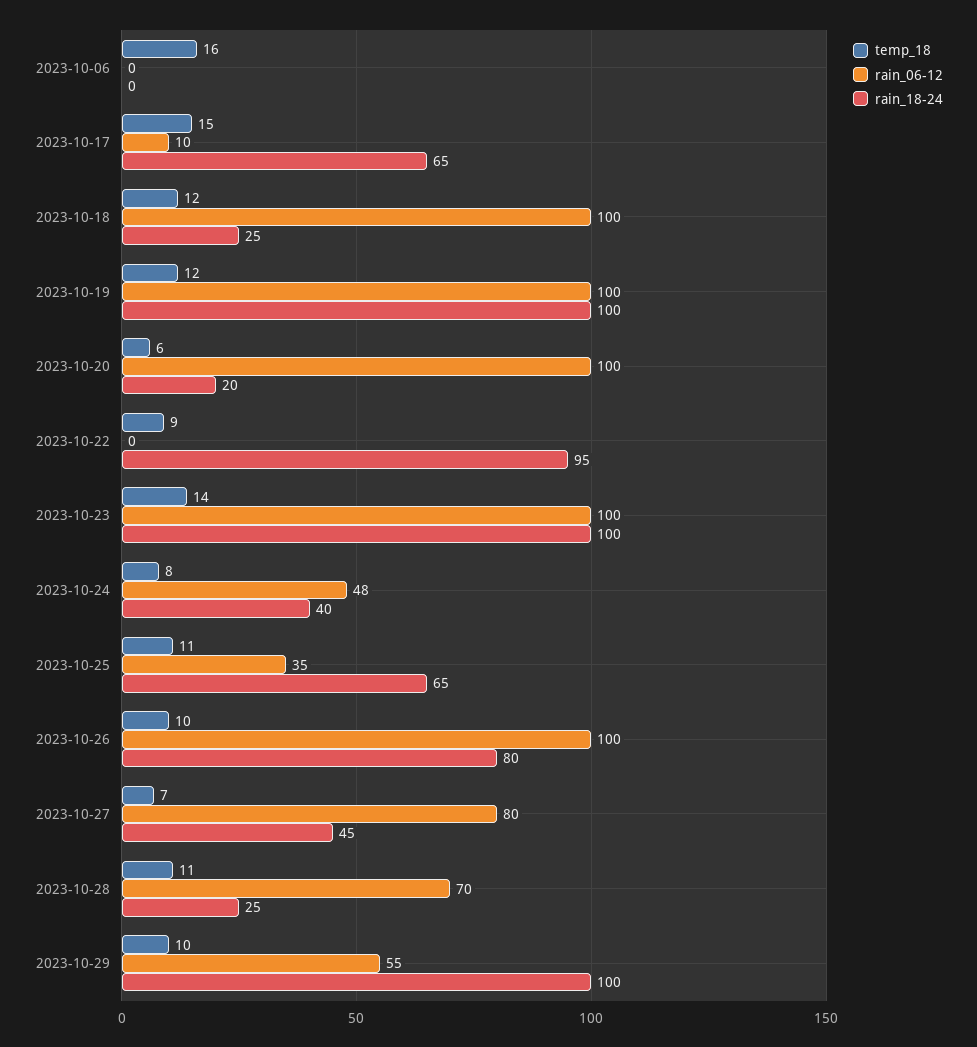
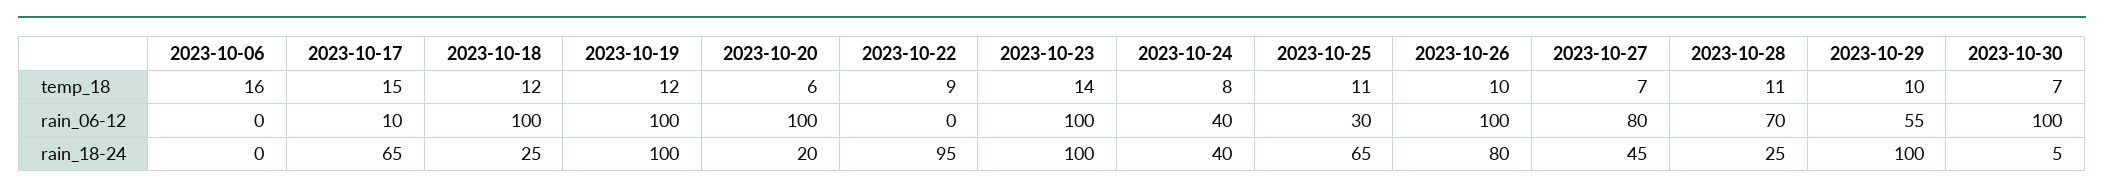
rain_06-12, 2023-10-24: 48 -> 40
rain_06-12, 2023-10-25: 35 -> 30
temp_18, 2023-10-30: none -> 7
rain_06-12, 2023-10-30: none -> 100
rain_18-24, 2023-10-30: none -> 5

